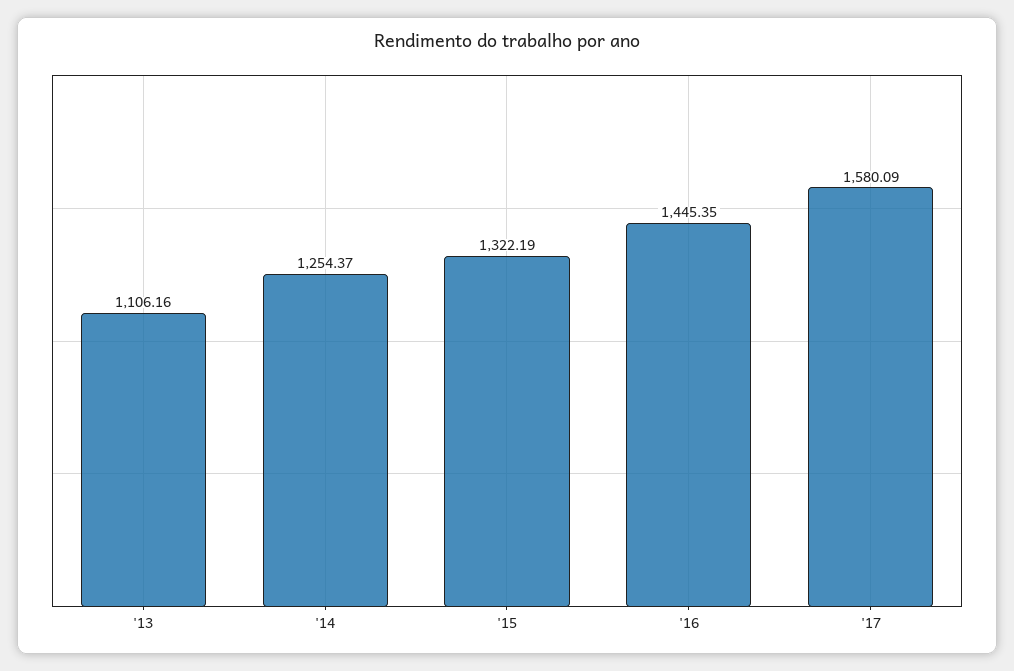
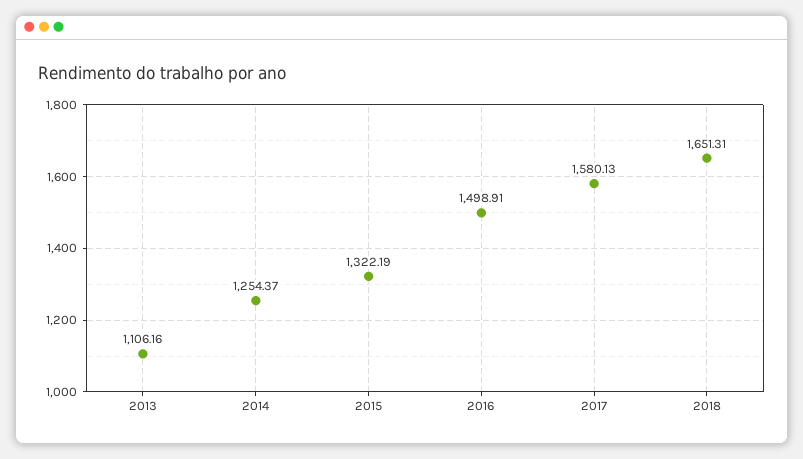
'16: 1445.35 -> 1498.91
'17: 1580.09 -> 1580.13
2018: none -> 1651.31

